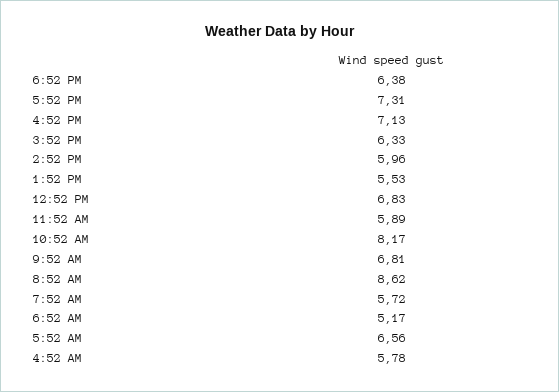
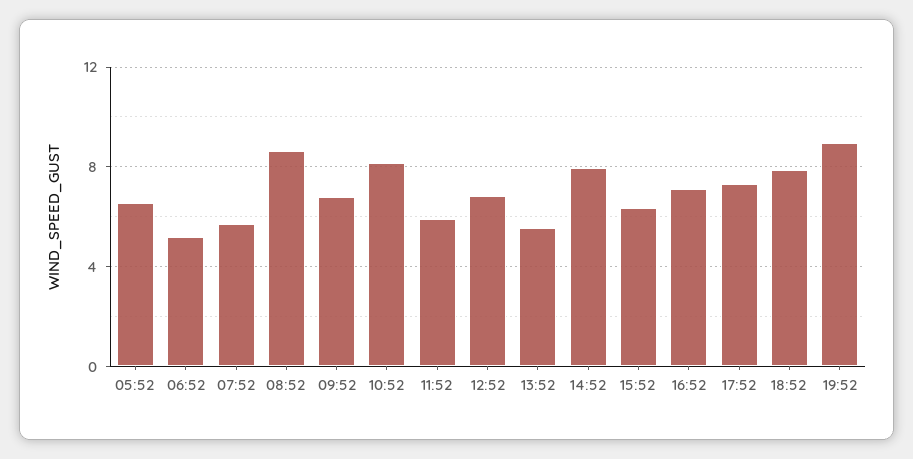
6:52 PM: 6.38 -> 8
2:52 PM: 5.96 -> 8
4:52 AM: 5.78 -> none
19:52: none -> 9

